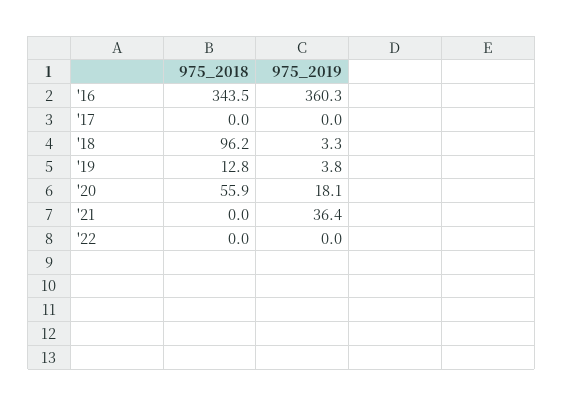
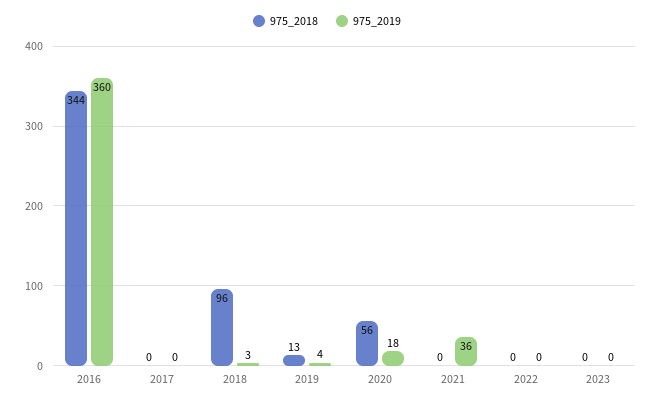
975_2018, 2023: none -> 0
975_2019, 2023: none -> 0

